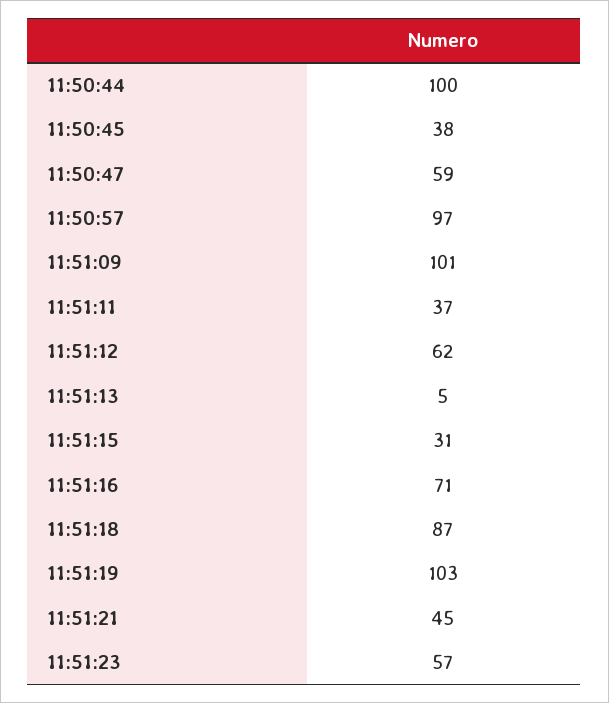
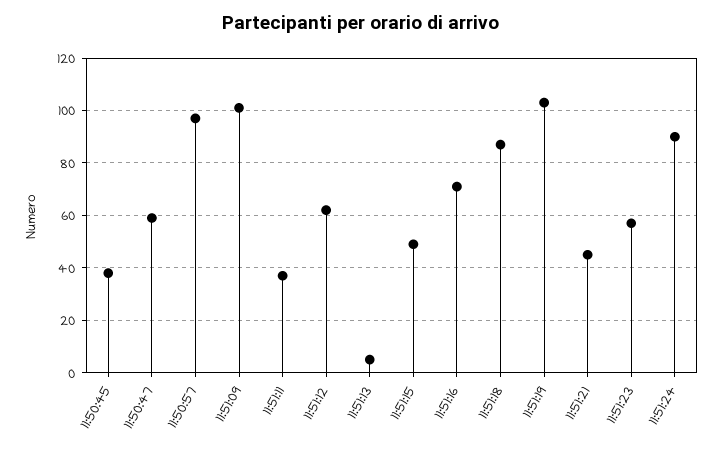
11:50:44: 100 -> none
11:51:15: 31 -> 50
11:51:24: none -> 90

